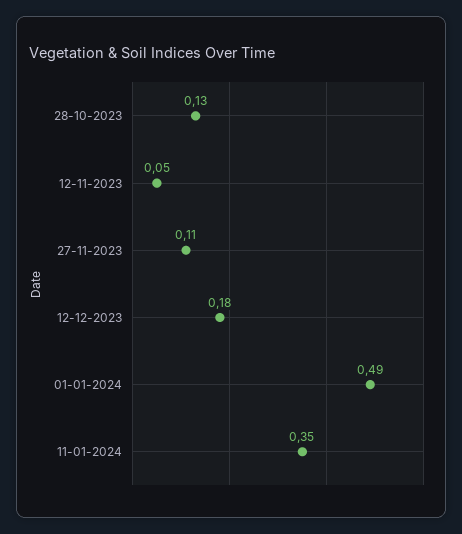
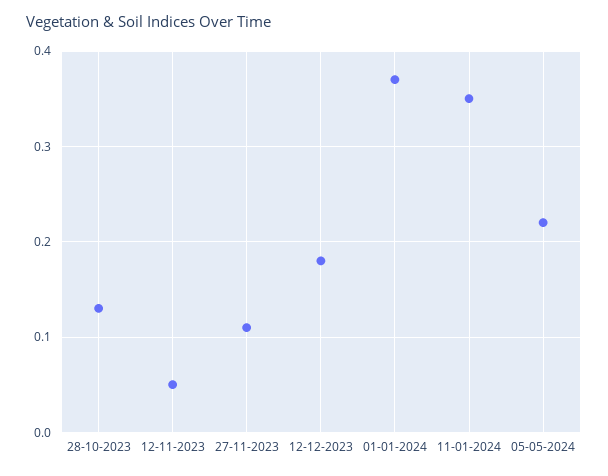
01-01-2024: 0.49 -> 0.37
05-05-2024: none -> 0.22

